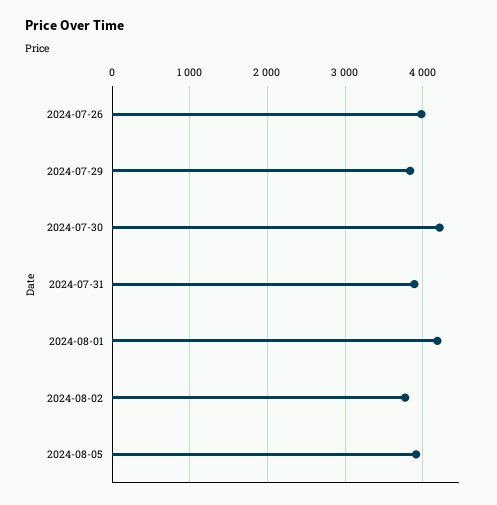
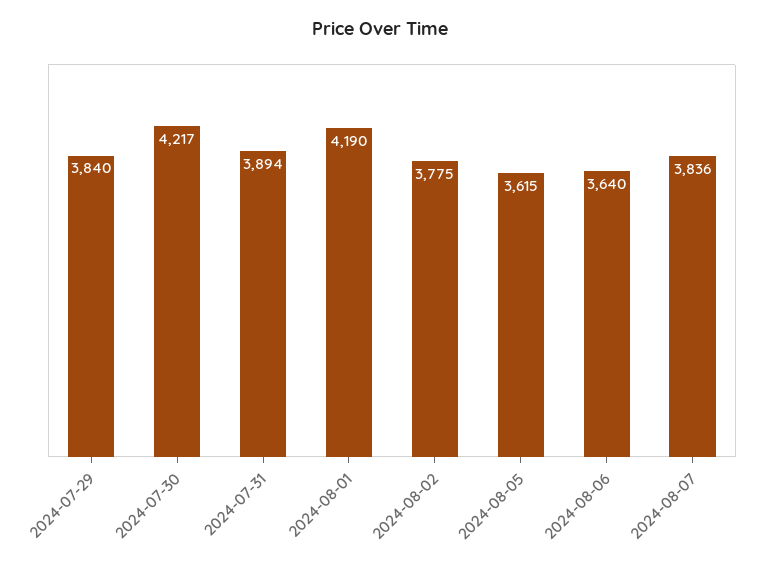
2024-07-26: 4000 -> none
2024-08-05: 3900 -> 3615
2024-08-06: none -> 3640
2024-08-07: none -> 3836

